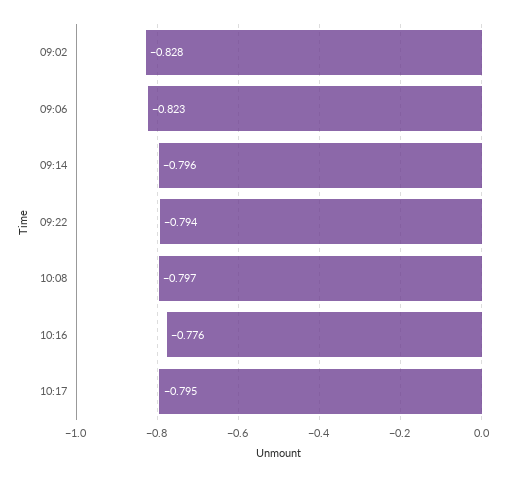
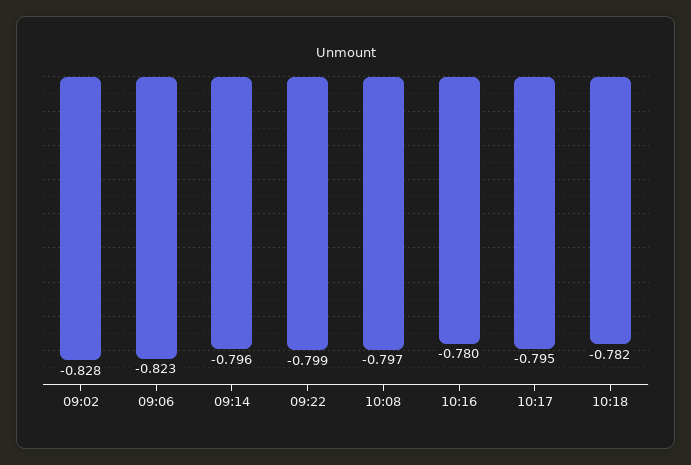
09:22: -0.794 -> -0.799
10:16: -0.776 -> -0.78
10:18: none -> -0.782

